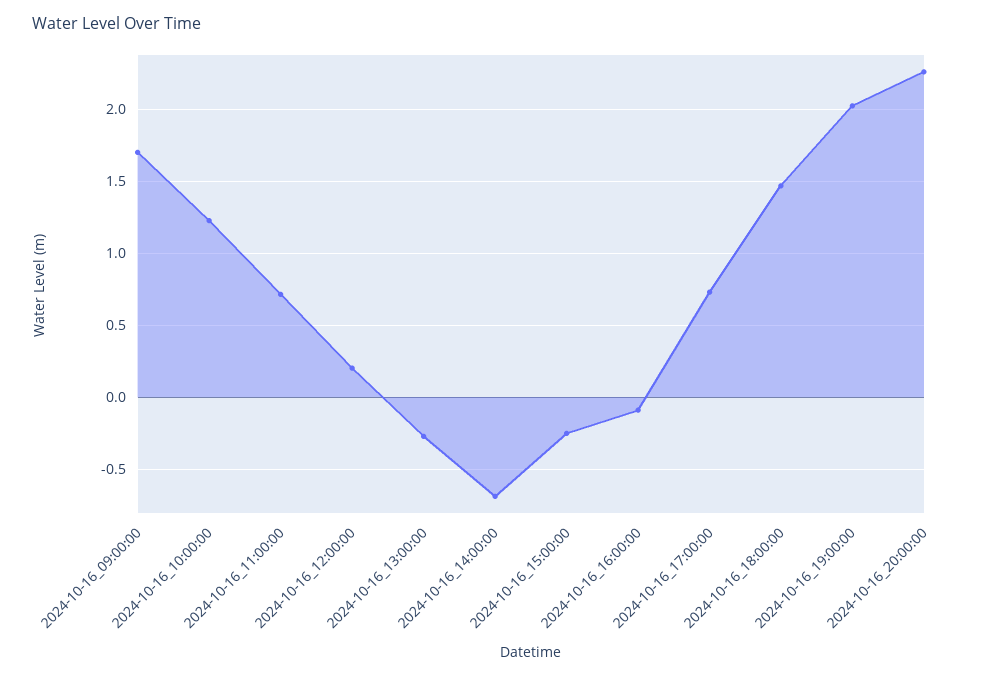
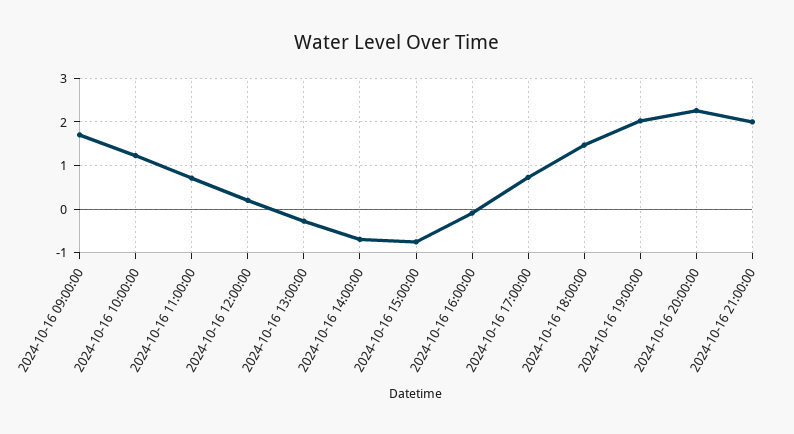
2024-10-16_15:00:00: -0.25 -> -0.8
2024-10-16 21:00:00: none -> 2

